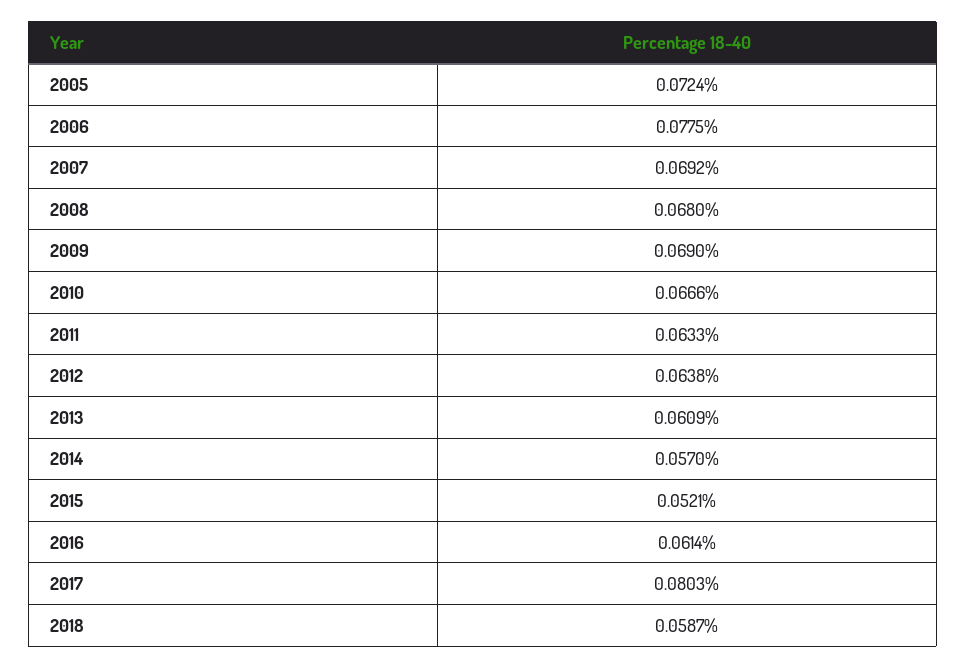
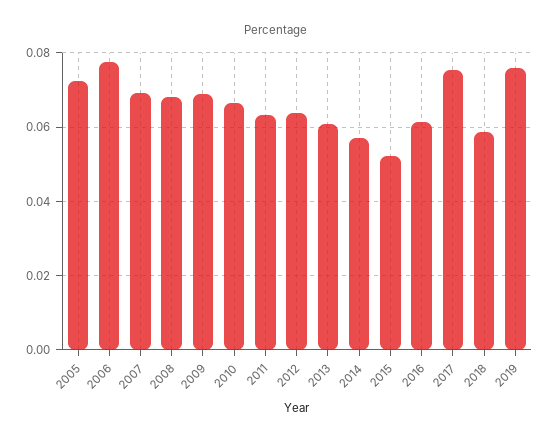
2017: 0.0803 -> 0.076
2019: none -> 0.076

